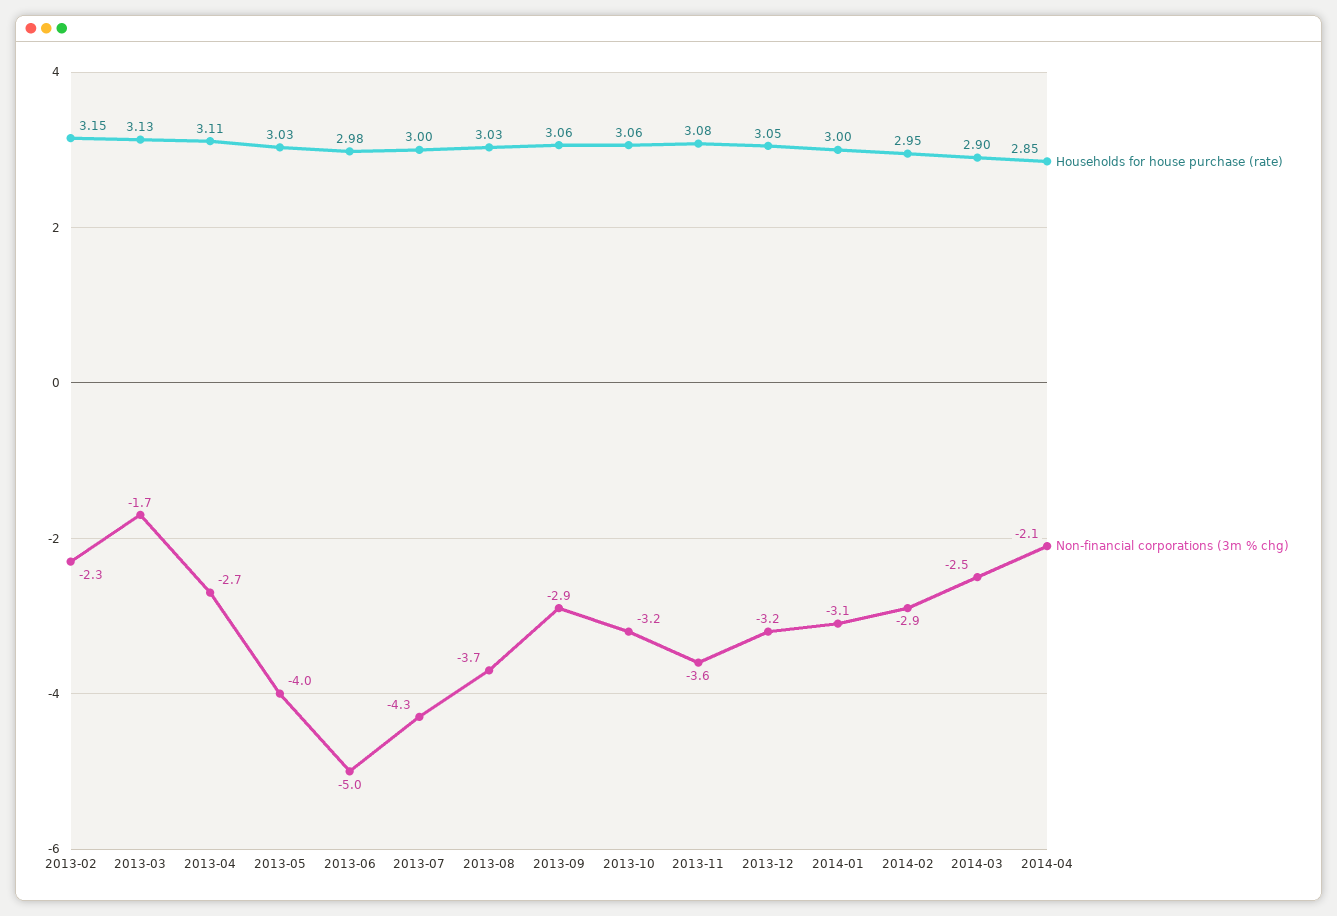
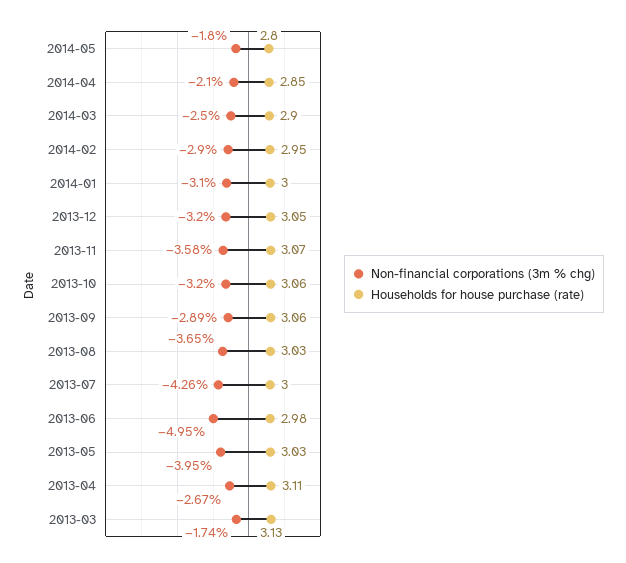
Households for house purchase (rate), 2013-02: 3.15 -> none
Non-financial corporations (3m % chg), 2013-02: -2.3 -> none
Households for house purchase (rate), 2013-11: 3.08 -> 3.07
Non-financial corporations (3m % chg), 2014-05: none -> -1.8
Households for house purchase (rate), 2014-05: none -> 2.8

